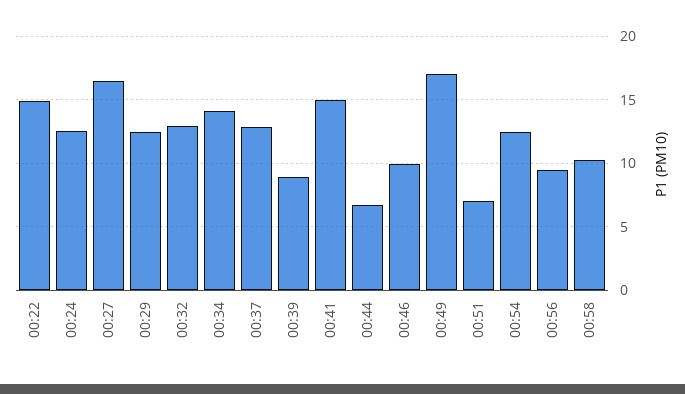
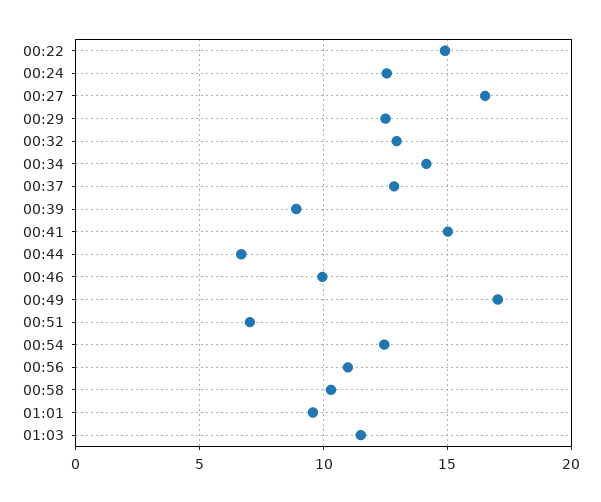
00:56: 9.5 -> 11
01:01: none -> 9.5
01:03: none -> 11.5

